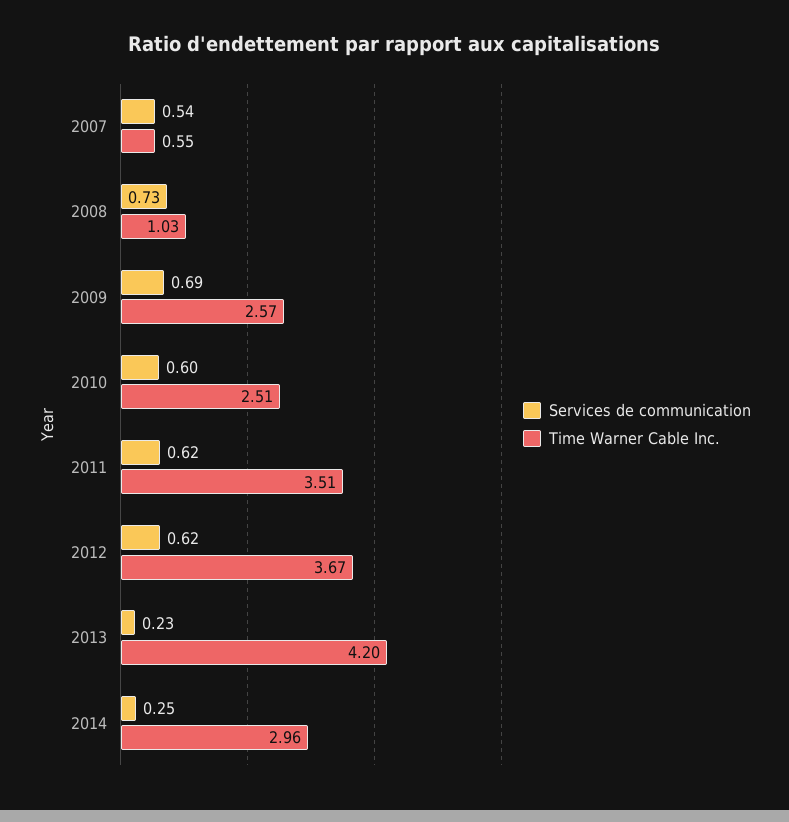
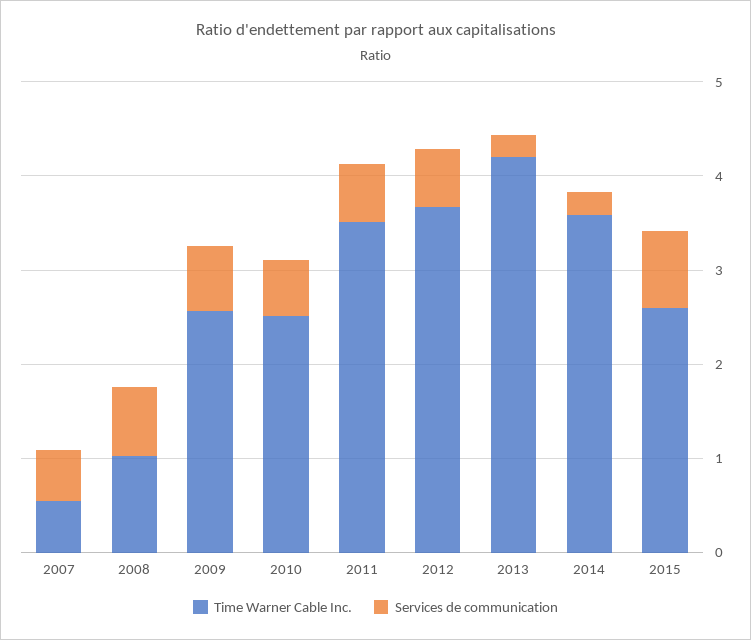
Time Warner Cable Inc., 2014: 2.96 -> 3.6
Time Warner Cable Inc., 2015: none -> 2.6
Services de communication, 2015: none -> 0.8

